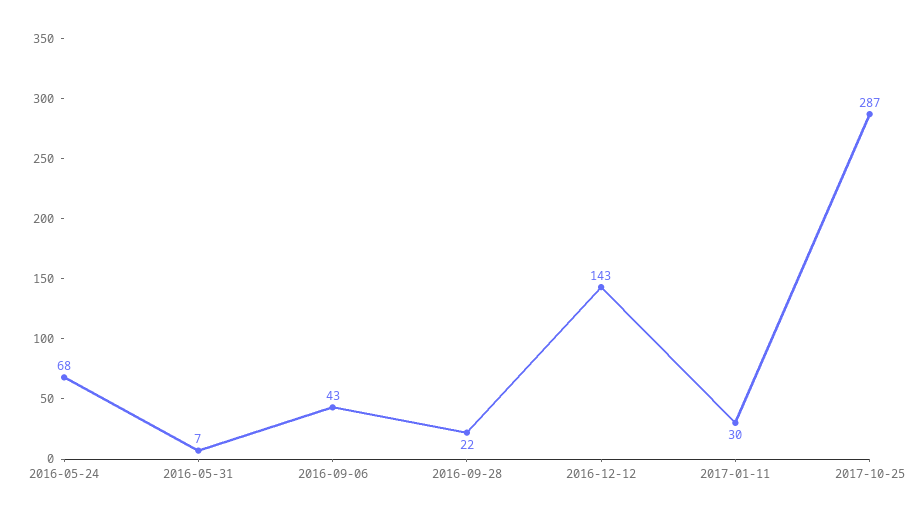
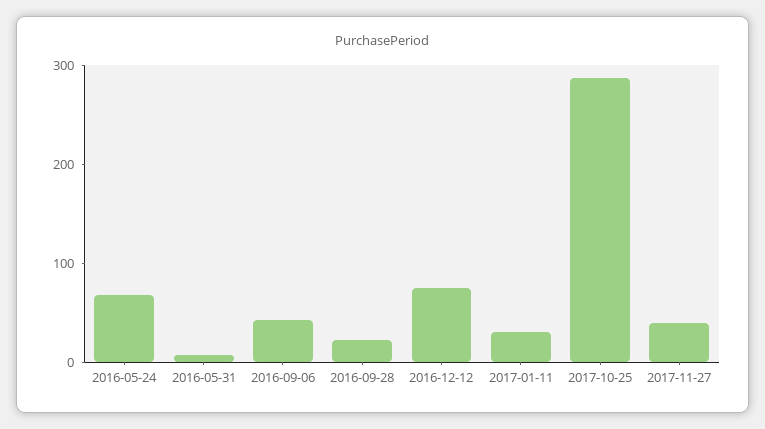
2016-12-12: 143 -> 80
2017-11-27: none -> 40

